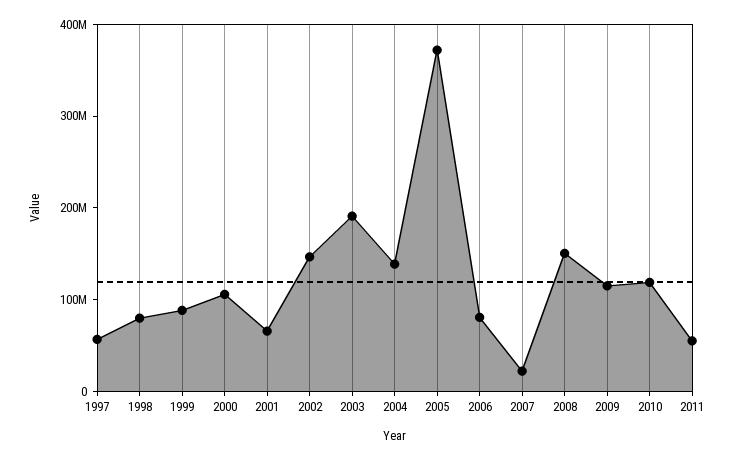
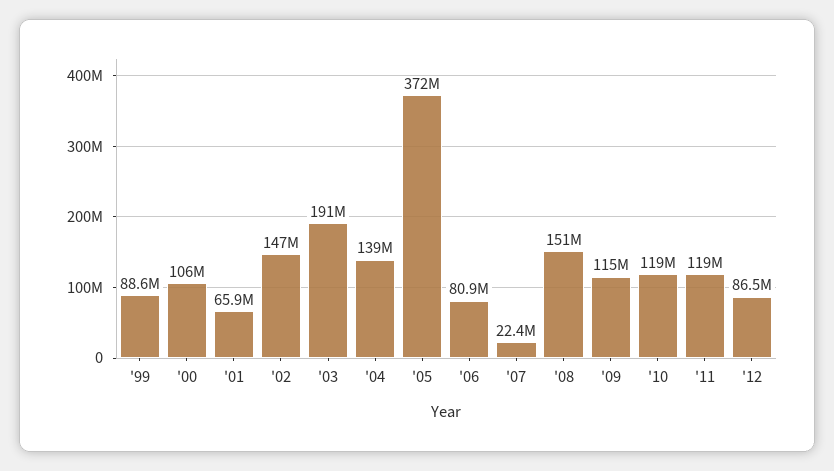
1997: 60000000 -> none
1998: 80000000 -> none
2011: 60000000 -> 119000000
'12: none -> 86500000

